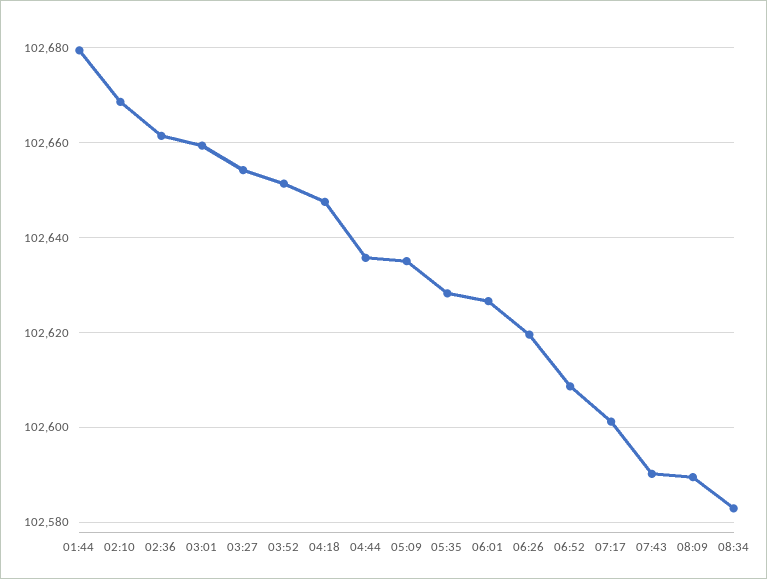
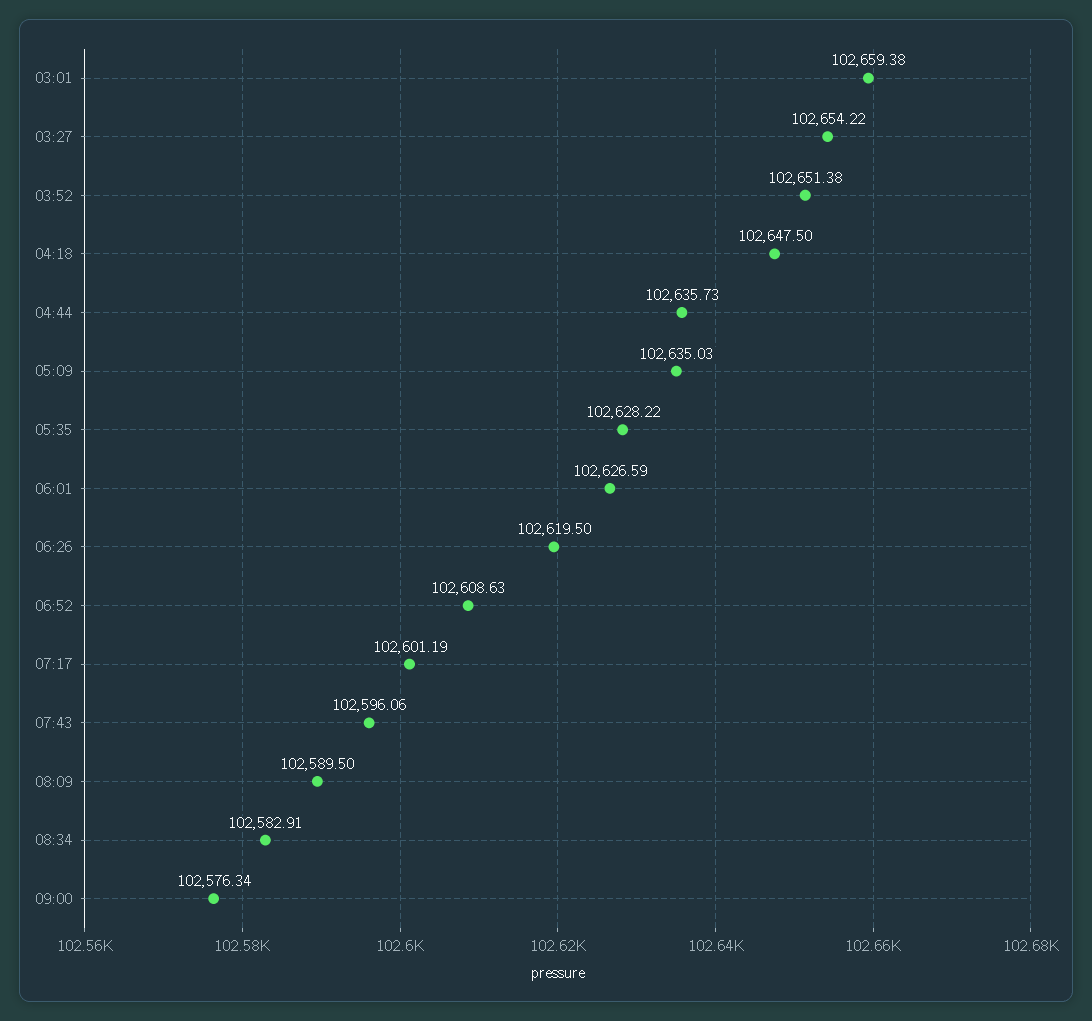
01:44: 102680 -> none
02:10: 102668 -> none
02:36: 102662 -> none
07:43: 102590 -> 102596.06
09:00: none -> 102576.34

